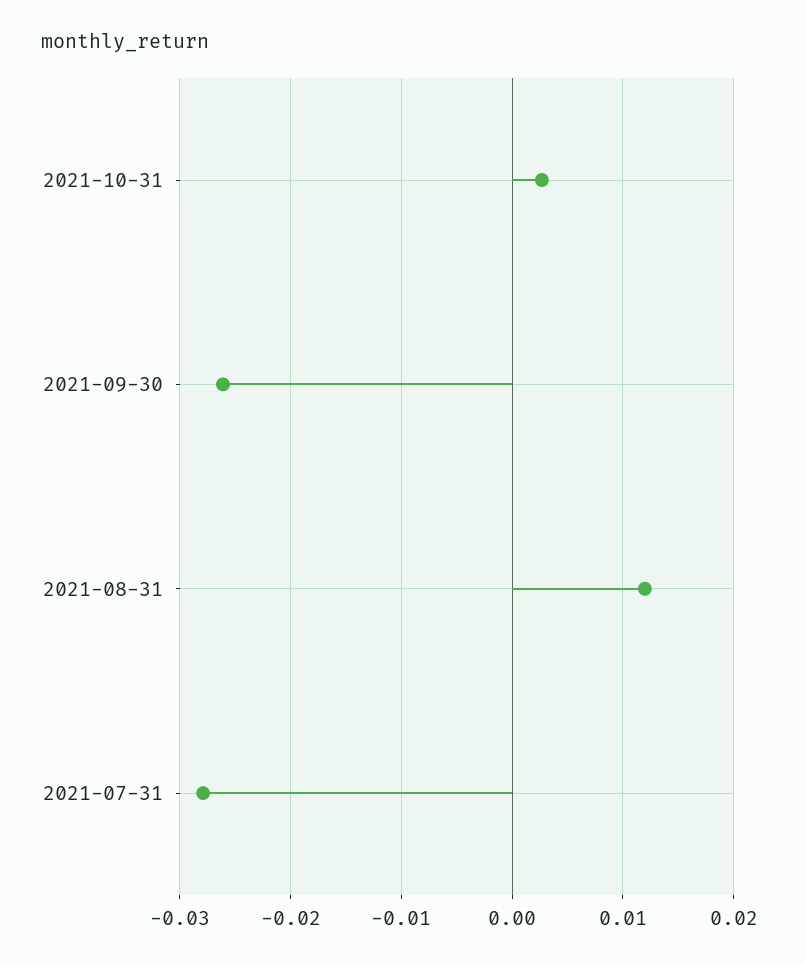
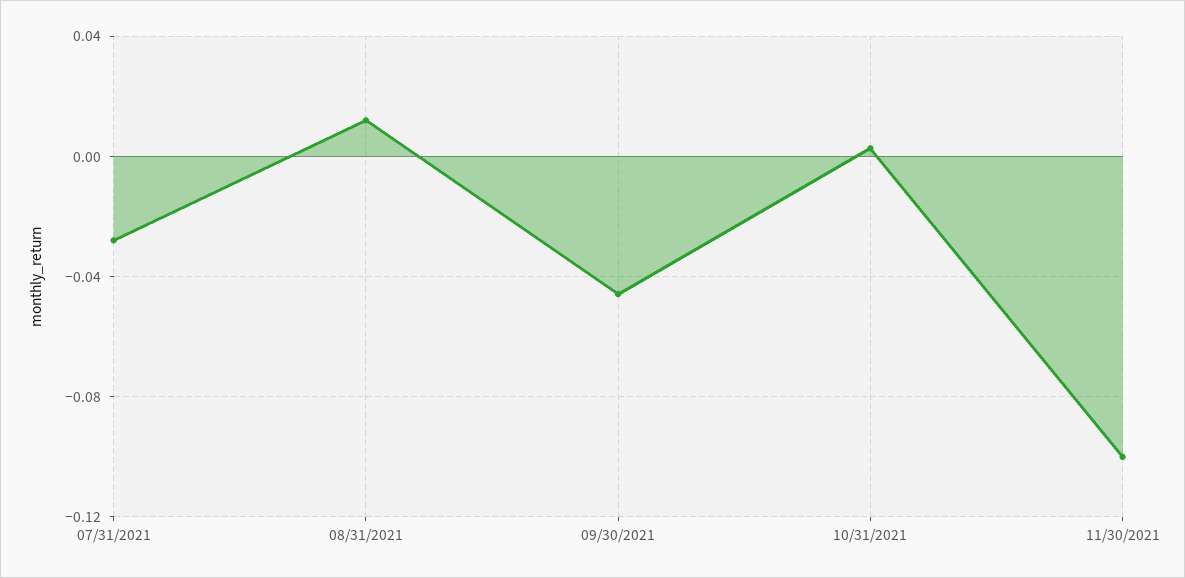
2021-09-30: -0.026 -> -0.045
11/30/2021: none -> -0.1

